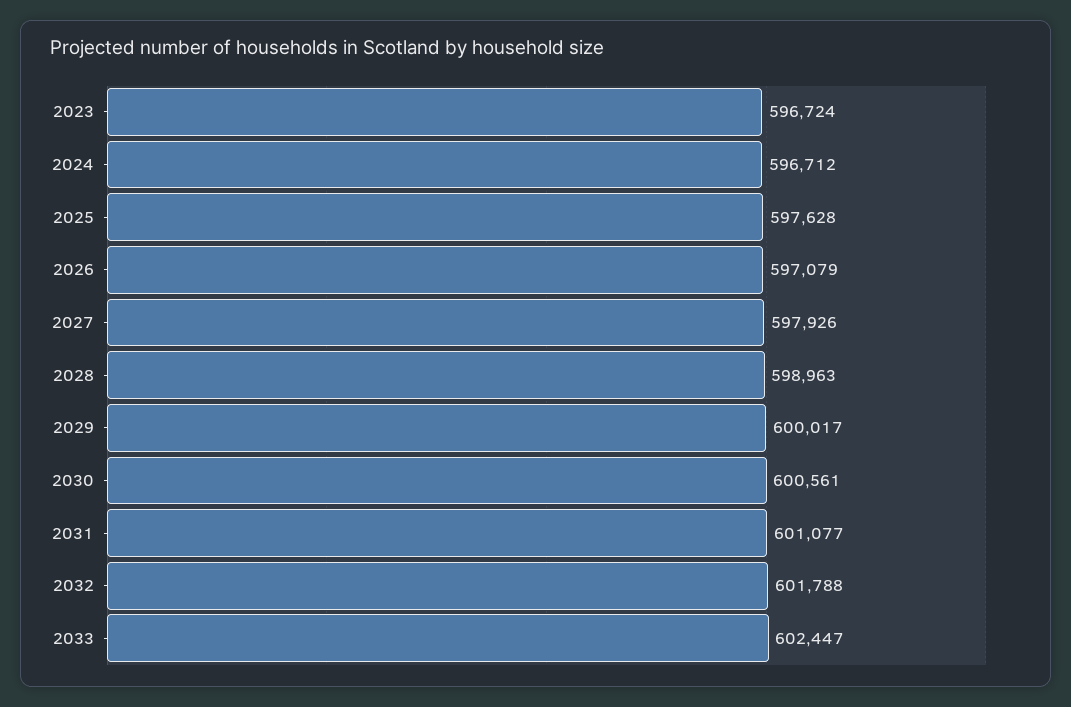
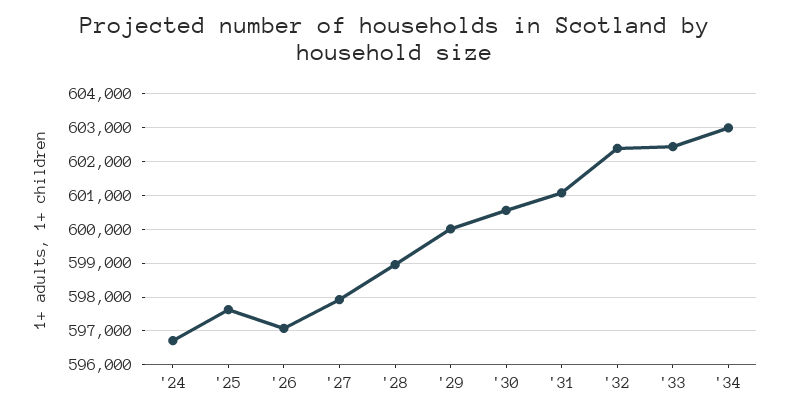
2023: 596724 -> none
2032: 601788 -> 602400
'34: none -> 603000

